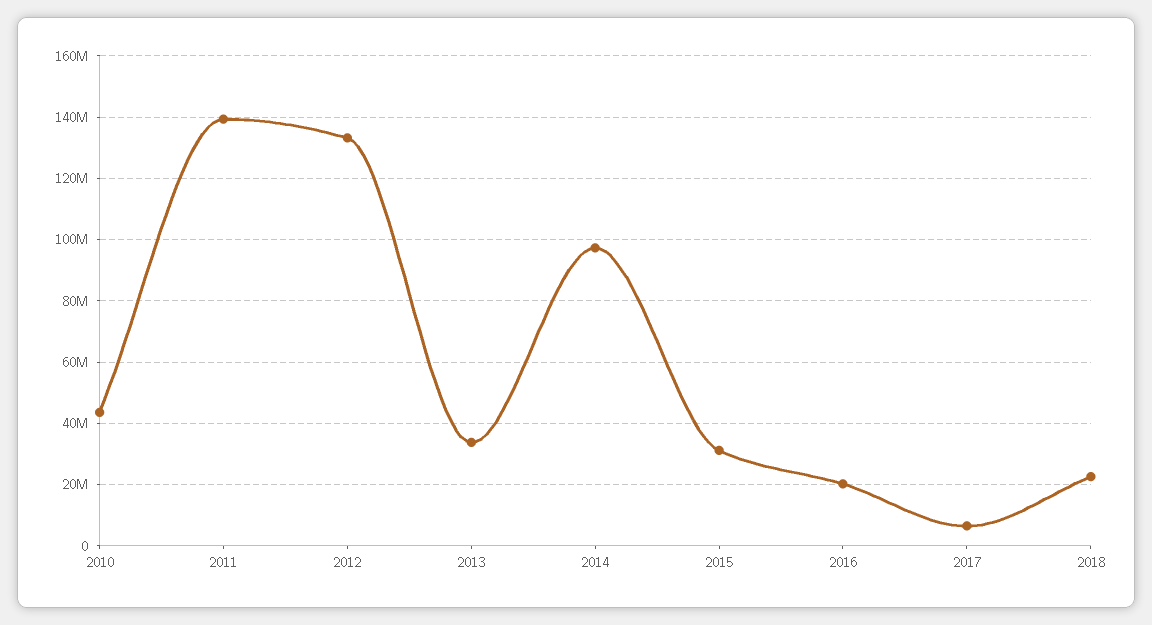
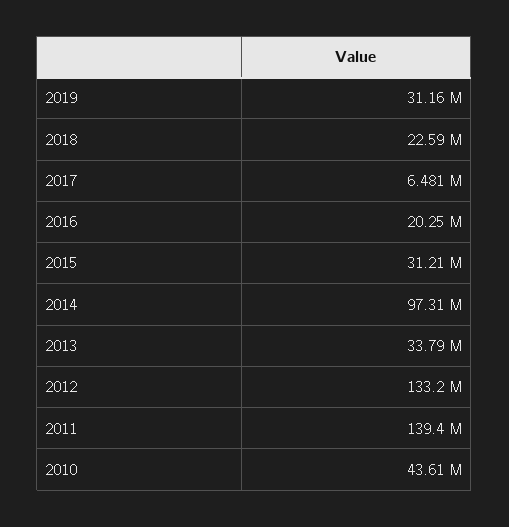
2019: none -> 31160000

